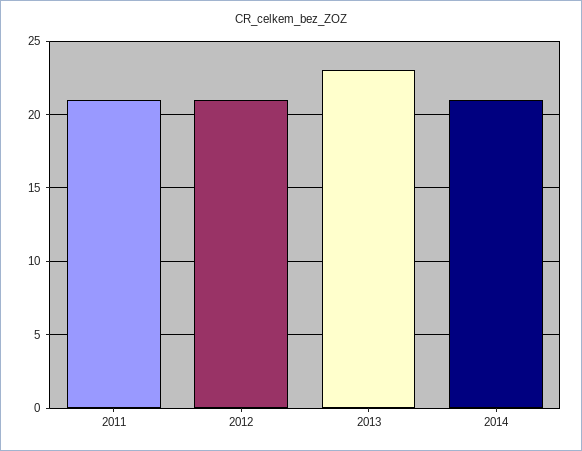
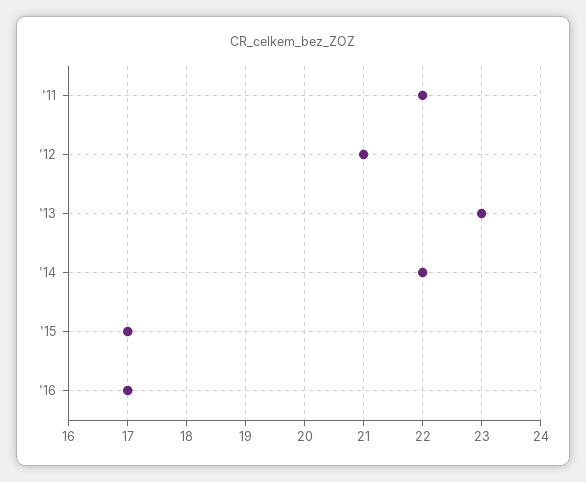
2011: 21 -> 22
2014: 21 -> 22
'15: none -> 17
'16: none -> 17

